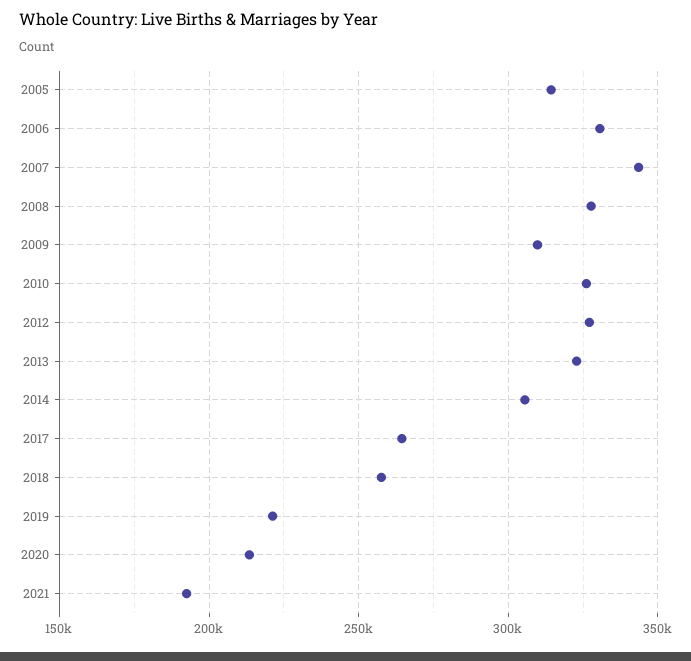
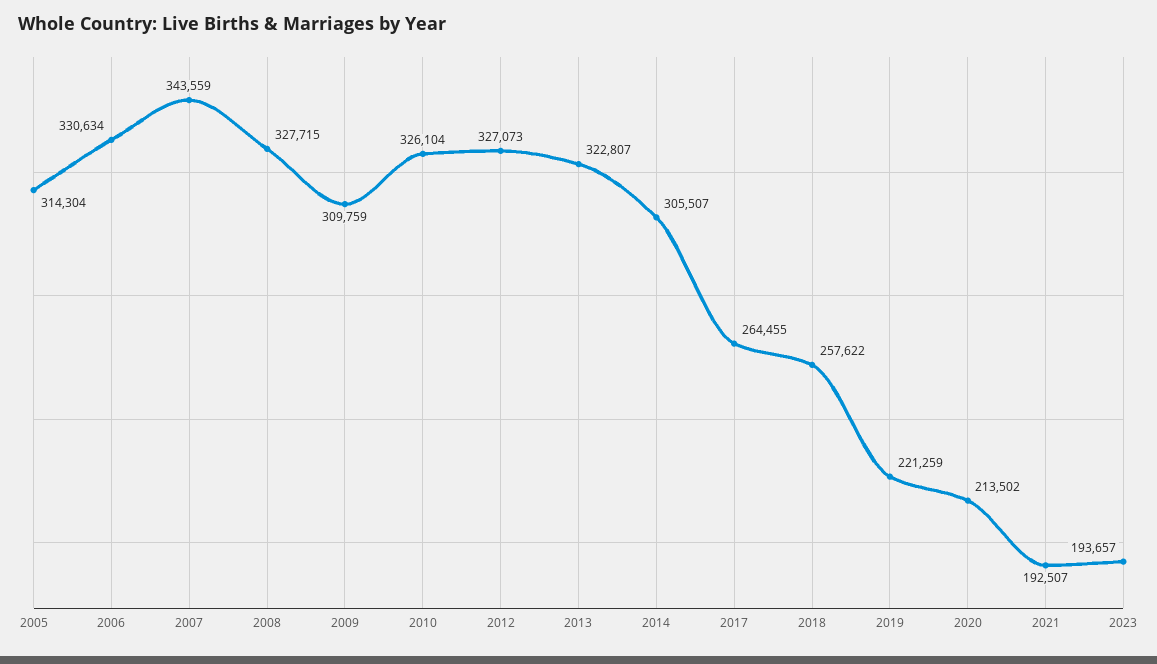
2023: none -> 193657

